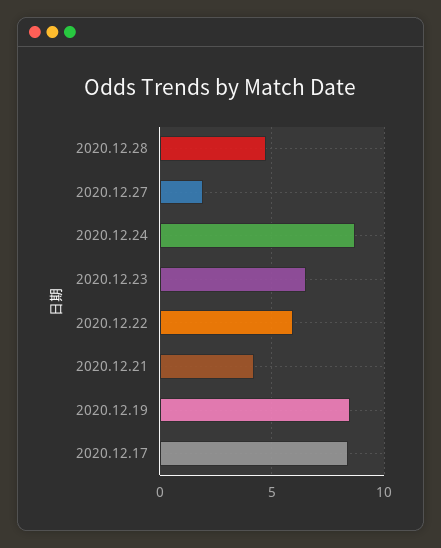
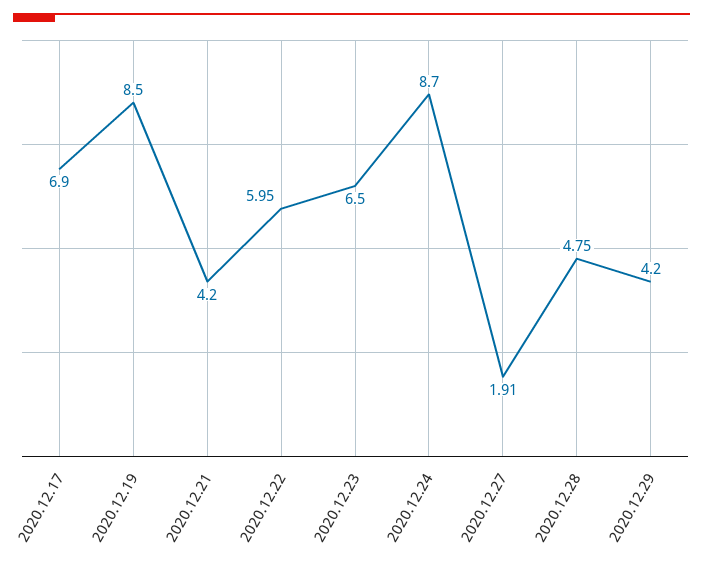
2020.12.17: 8.5 -> 6.9
2020.12.29: none -> 4.2

